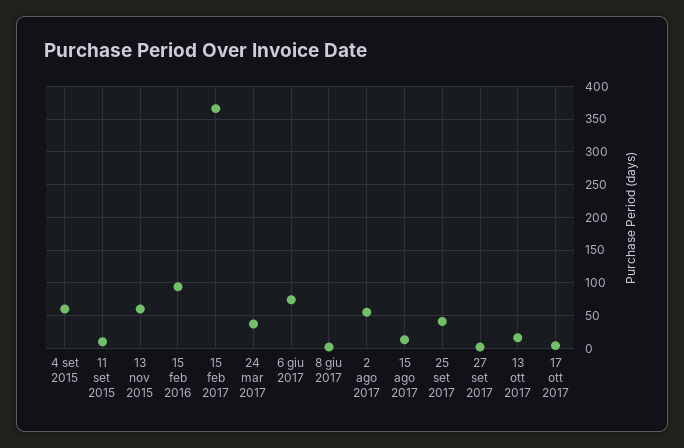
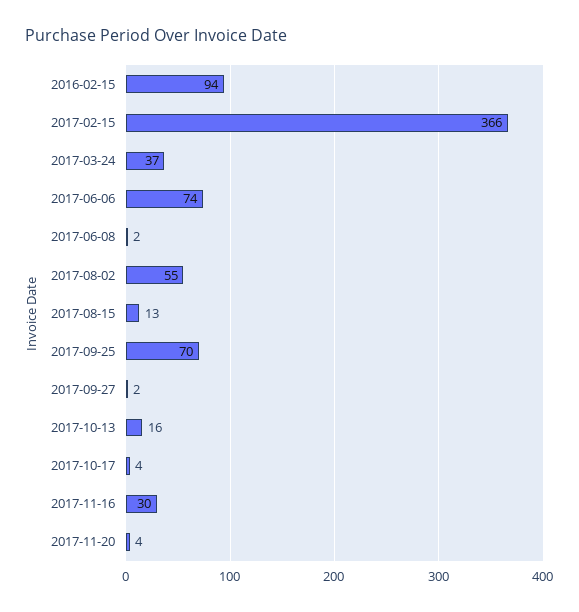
4 set 2015: 60 -> none
11 set 2015: 10 -> none
13 nov 2015: 60 -> none
25 set 2017: 40 -> 70
2017-11-16: none -> 30
2017-11-20: none -> 4

